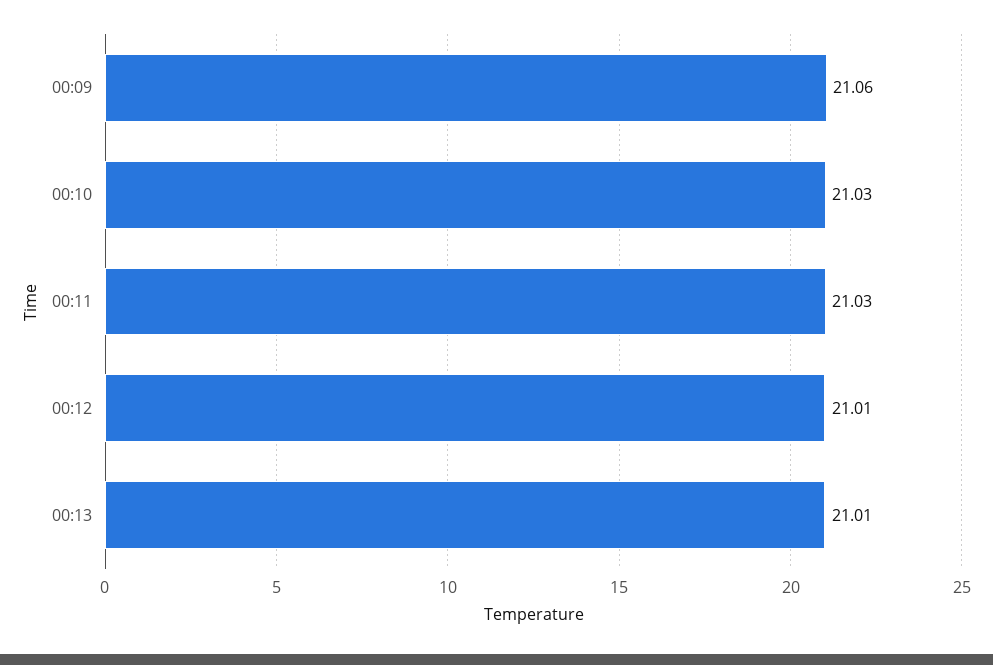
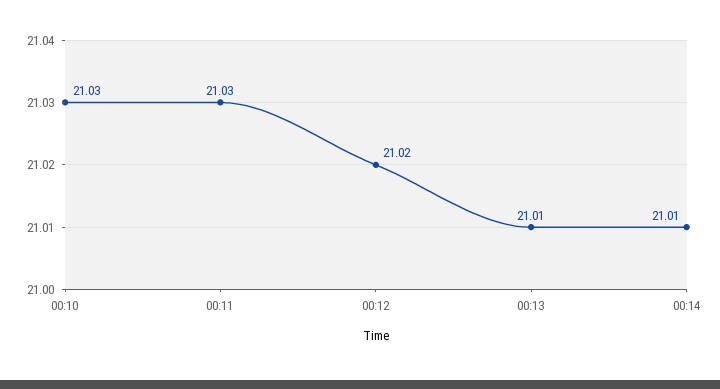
00:09: 21.06 -> none
00:12: 21.01 -> 21.02
00:14: none -> 21.01

